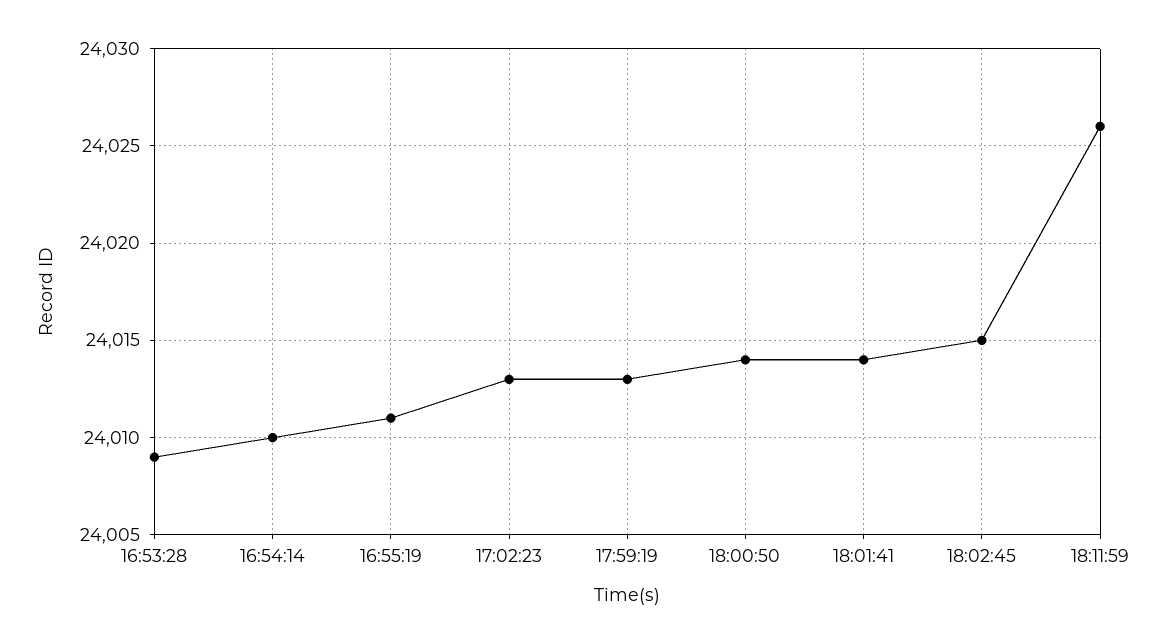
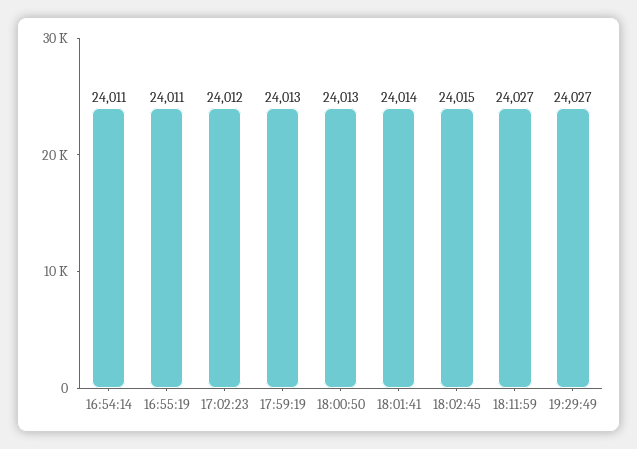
16:53:28: 24009 -> none
16:54:14: 24010 -> 24011
17:02:23: 24013 -> 24012
18:00:50: 24014 -> 24013
18:11:59: 24026 -> 24027
19:29:49: none -> 24027

